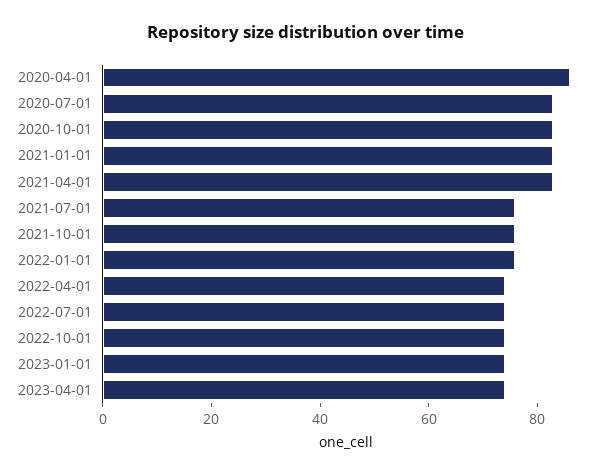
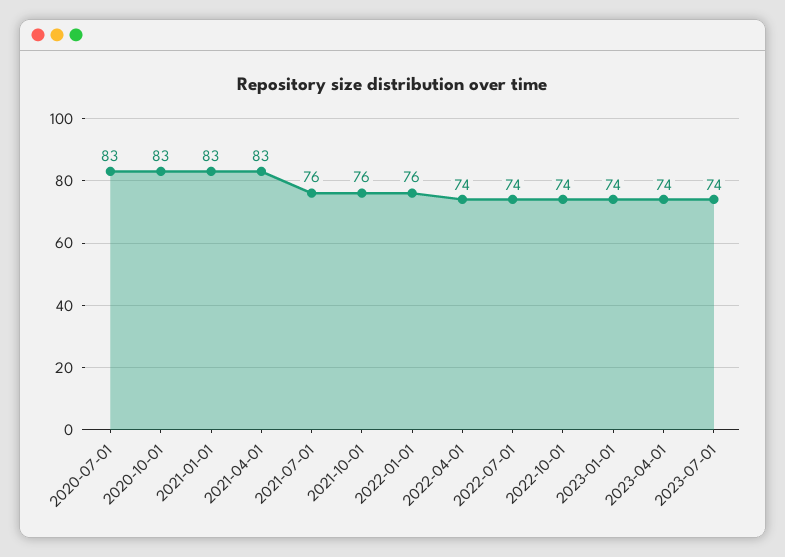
2020-04-01: 85 -> none
2023-07-01: none -> 74

